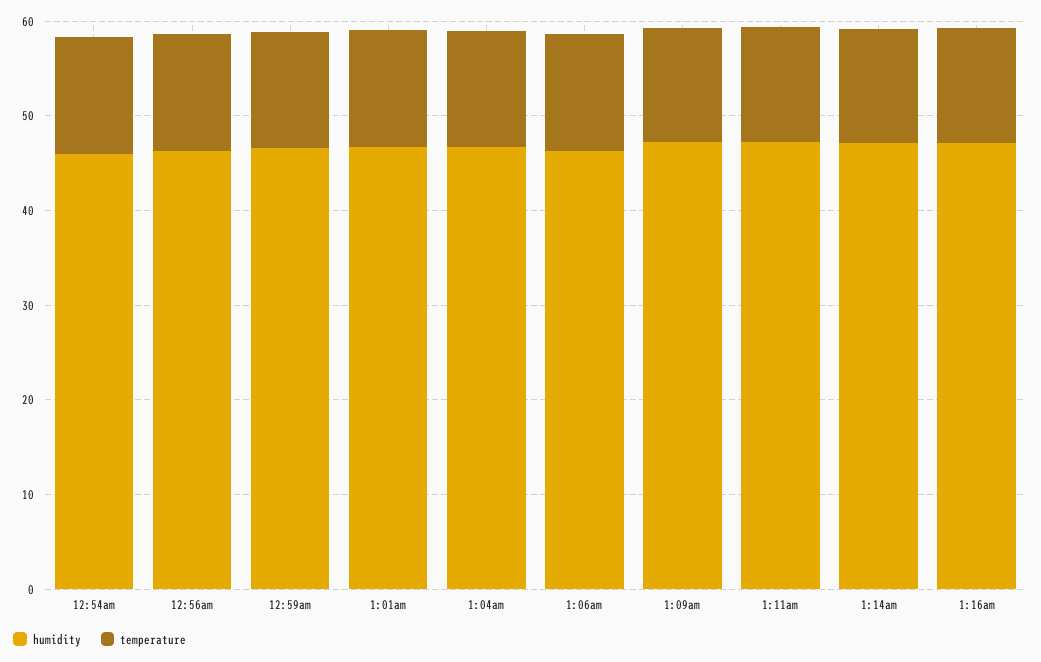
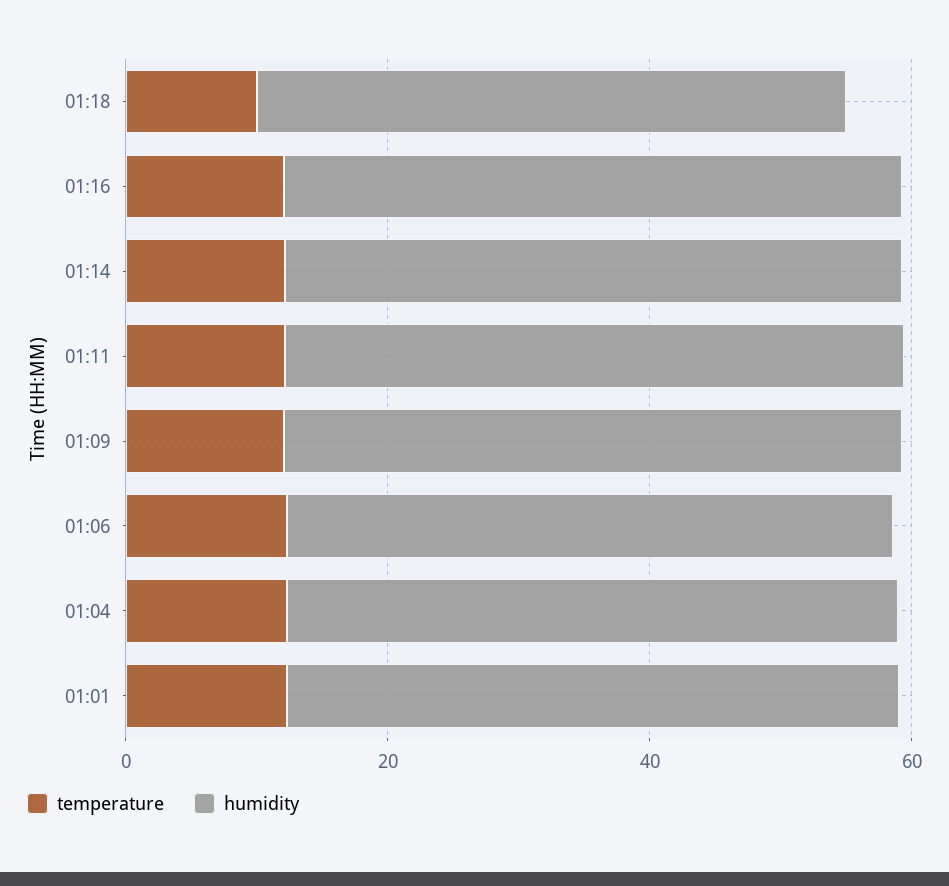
humidity, 12:54am: 46 -> none
temperature, 12:54am: 12 -> none
humidity, 12:56am: 46 -> none
temperature, 12:56am: 12 -> none
humidity, 12:59am: 46 -> none
temperature, 12:59am: 12 -> none
temperature, 01:18: none -> 10
humidity, 01:18: none -> 45

